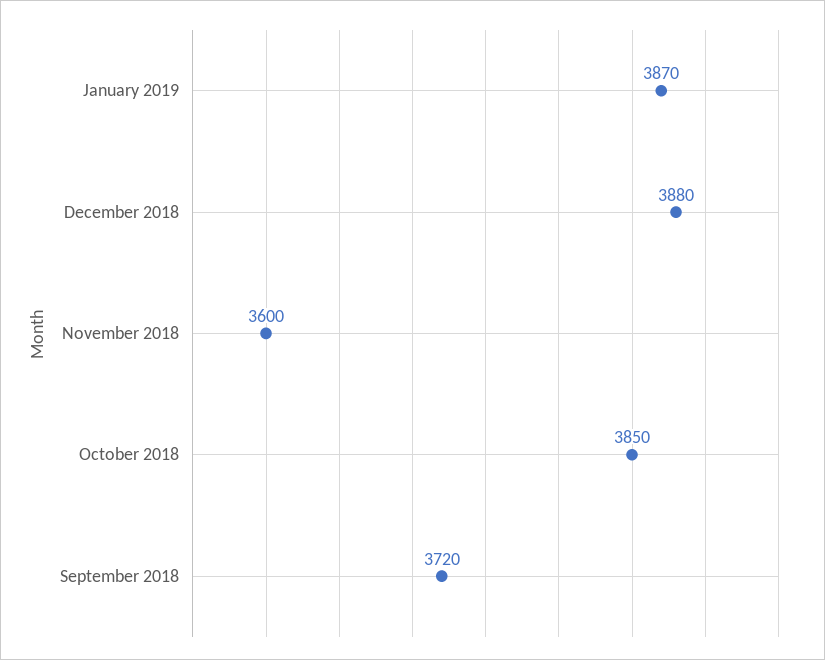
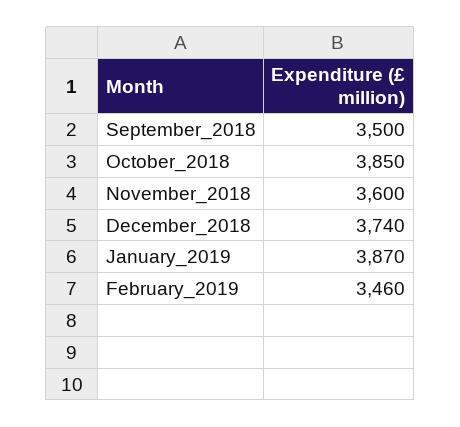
December 2018: 3880 -> 3740
September 2018: 3720 -> 3500
February_2019: none -> 3460

